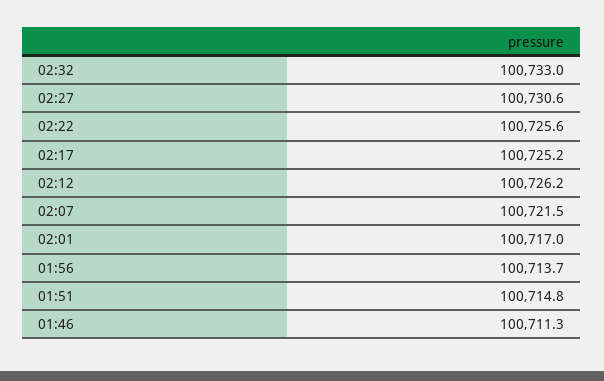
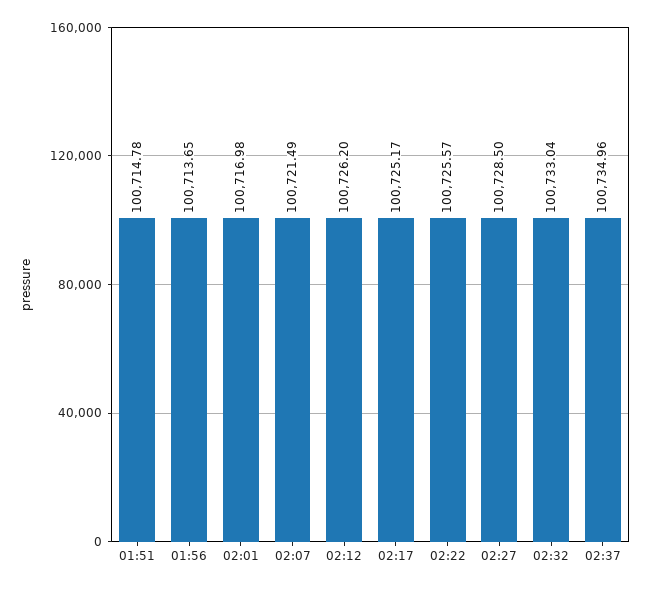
02:27: 100730.6 -> 100728.5
01:46: 100711.3 -> none
02:37: none -> 100734.96

